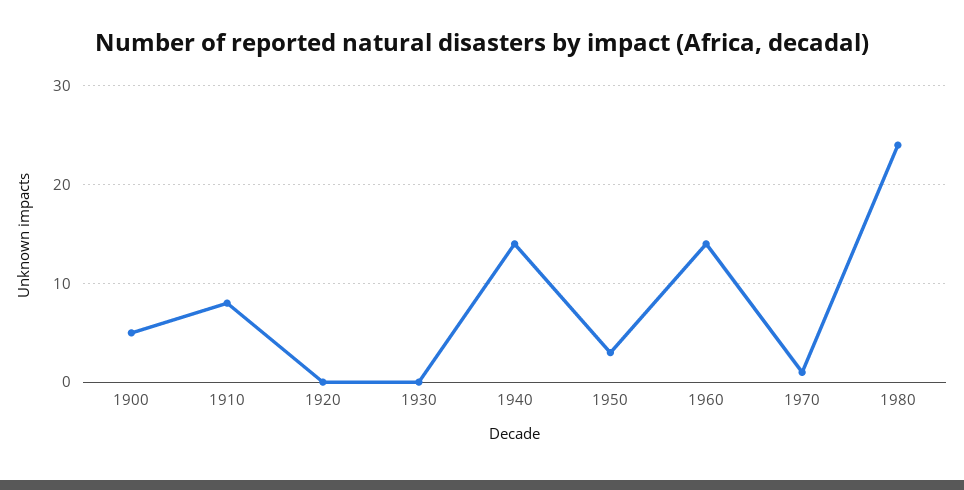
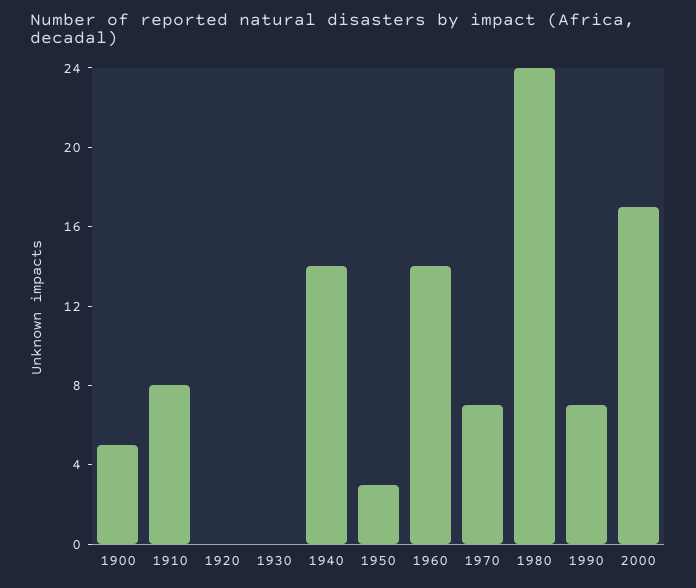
1970: 1 -> 7
1990: none -> 7
2000: none -> 17

